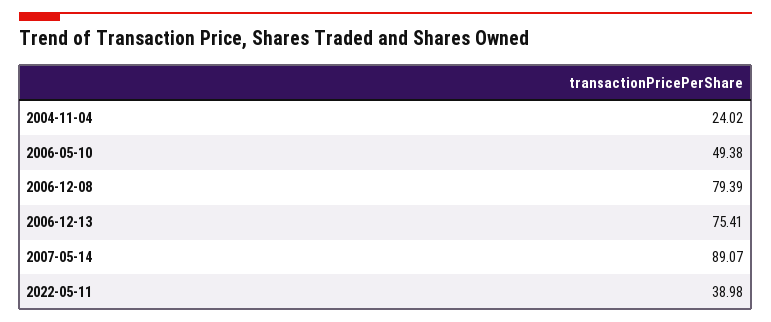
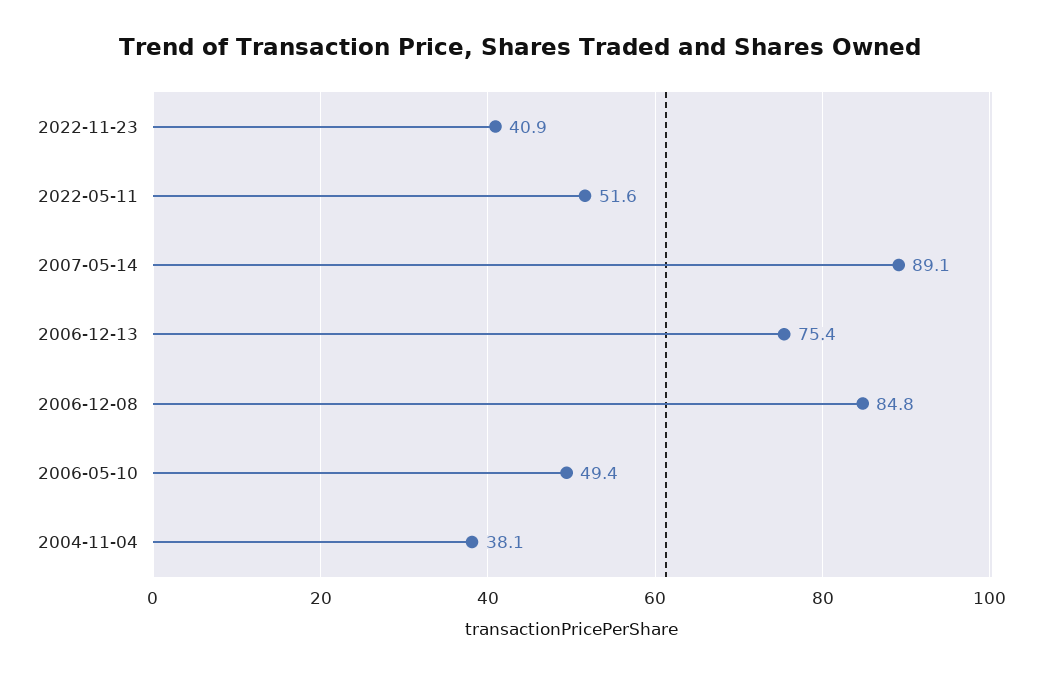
2004-11-04: 24.02 -> 38.1
2006-12-08: 79.39 -> 84.8
2022-05-11: 38.98 -> 51.6
2022-11-23: none -> 40.9

